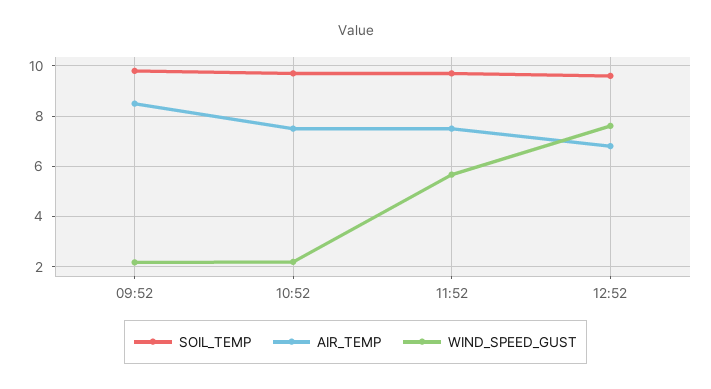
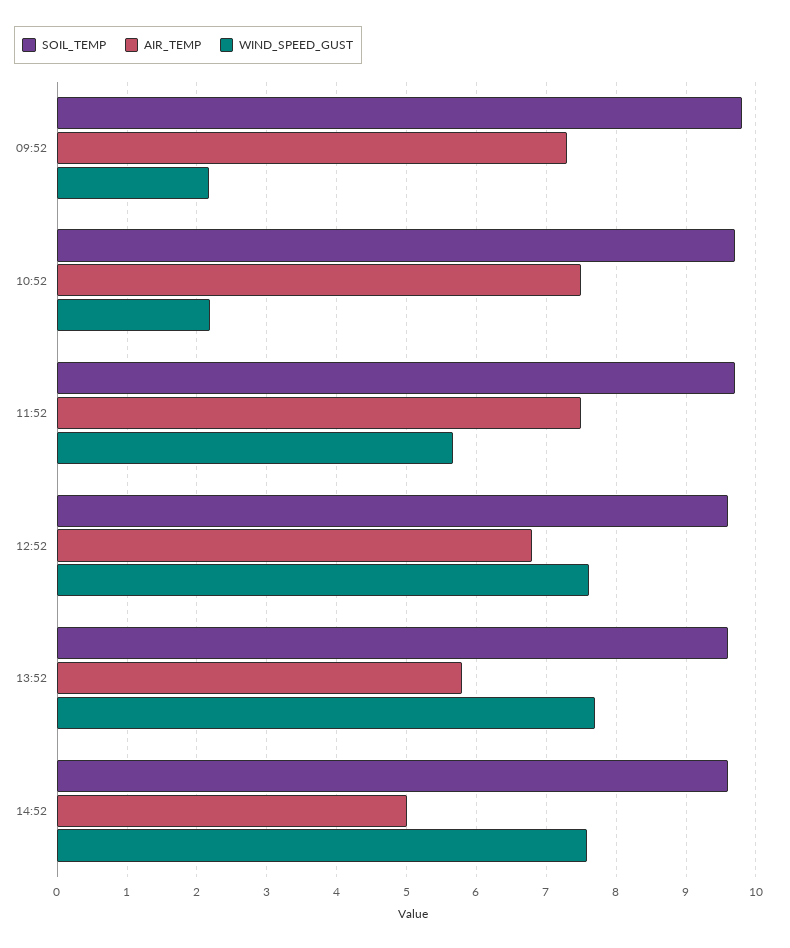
AIR_TEMP, 09:52: 8.5 -> 7.3
SOIL_TEMP, 13:52: none -> 9.6
AIR_TEMP, 13:52: none -> 5.8
WIND_SPEED_GUST, 13:52: none -> 7.7
SOIL_TEMP, 14:52: none -> 9.6
AIR_TEMP, 14:52: none -> 5
WIND_SPEED_GUST, 14:52: none -> 7.6

